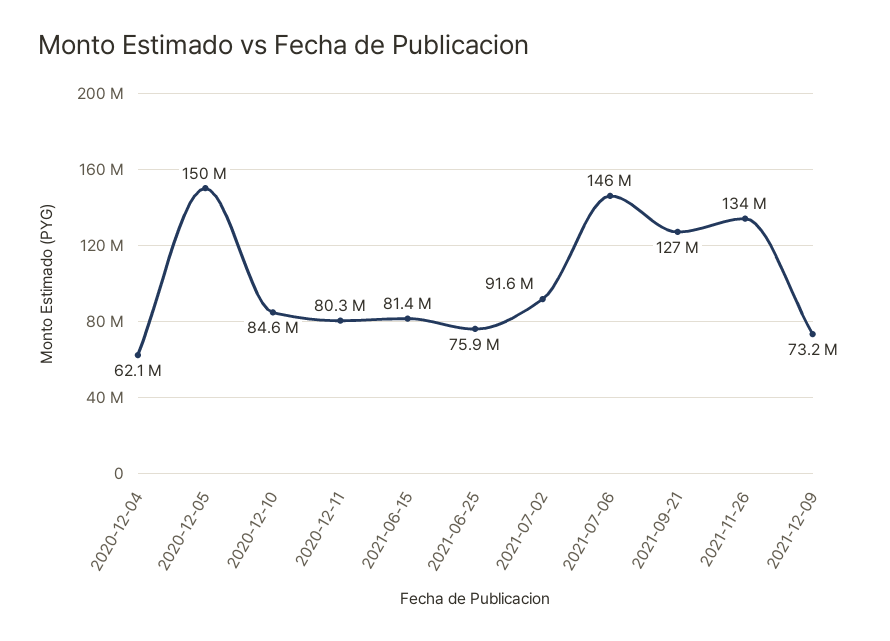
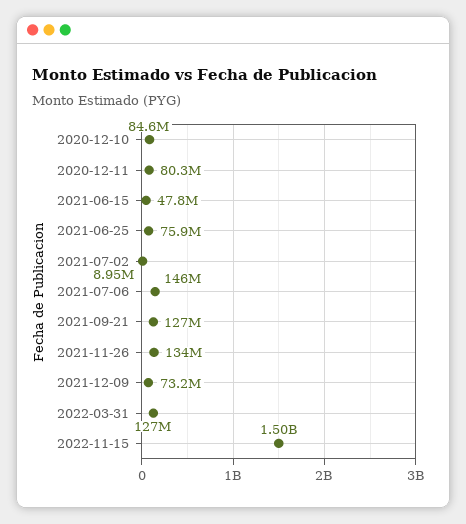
2020-12-04: 62100000 -> none
2020-12-05: 150000000 -> none
2021-06-15: 81400000 -> 47800000
2021-07-02: 91600000 -> 8950000
2022-03-31: none -> 127000000
2022-11-15: none -> 1500000000

